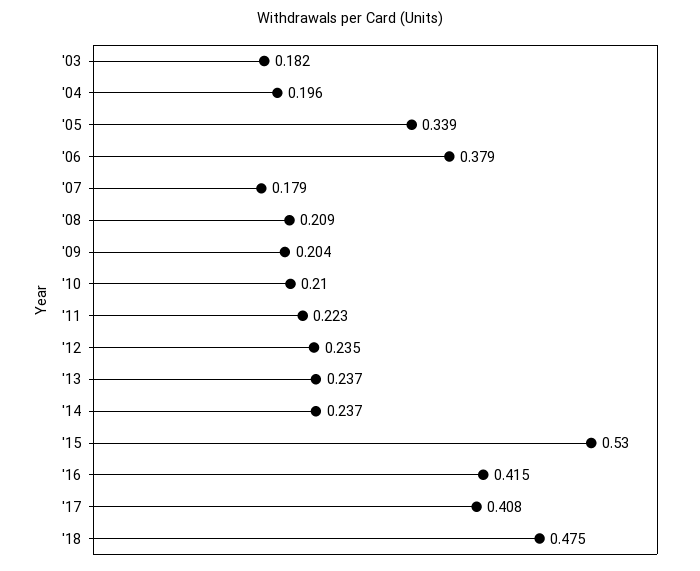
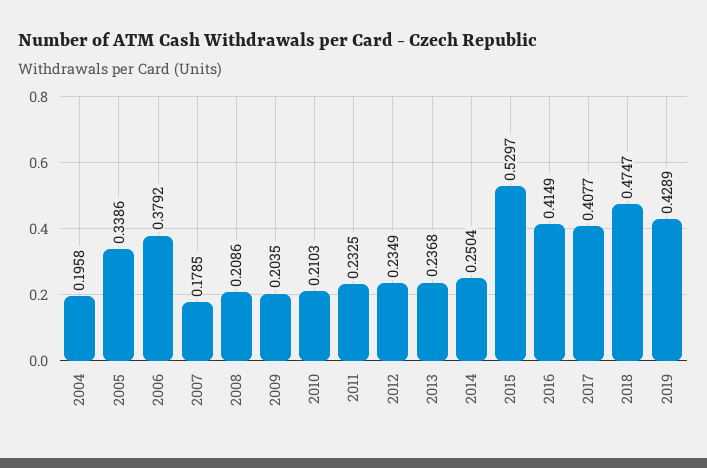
'03: 0.182 -> none
'11: 0.223 -> 0.2325
'14: 0.237 -> 0.2504
2019: none -> 0.4289

